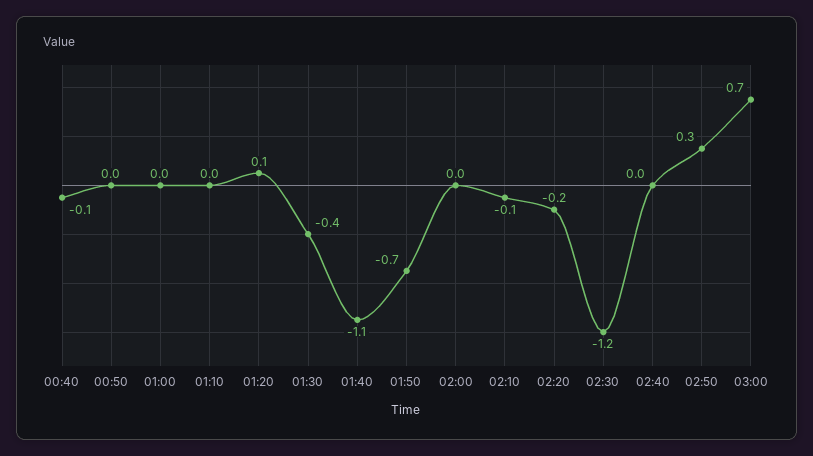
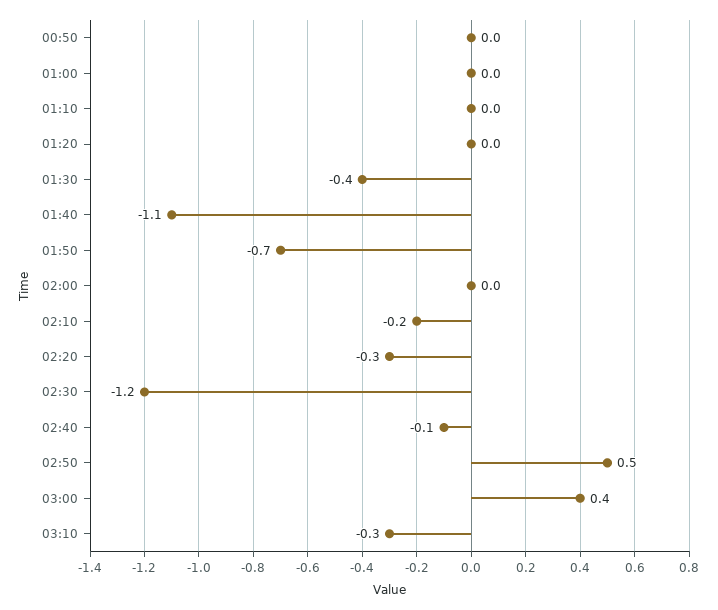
00:40: -0.1 -> none
01:20: 0.1 -> 0
02:10: -0.1 -> -0.2
02:20: -0.2 -> -0.3
02:40: 0 -> -0.1
02:50: 0.3 -> 0.5
03:00: 0.7 -> 0.4
03:10: none -> -0.3

